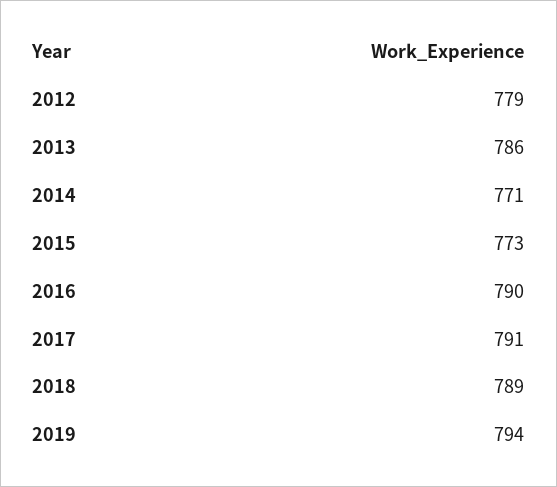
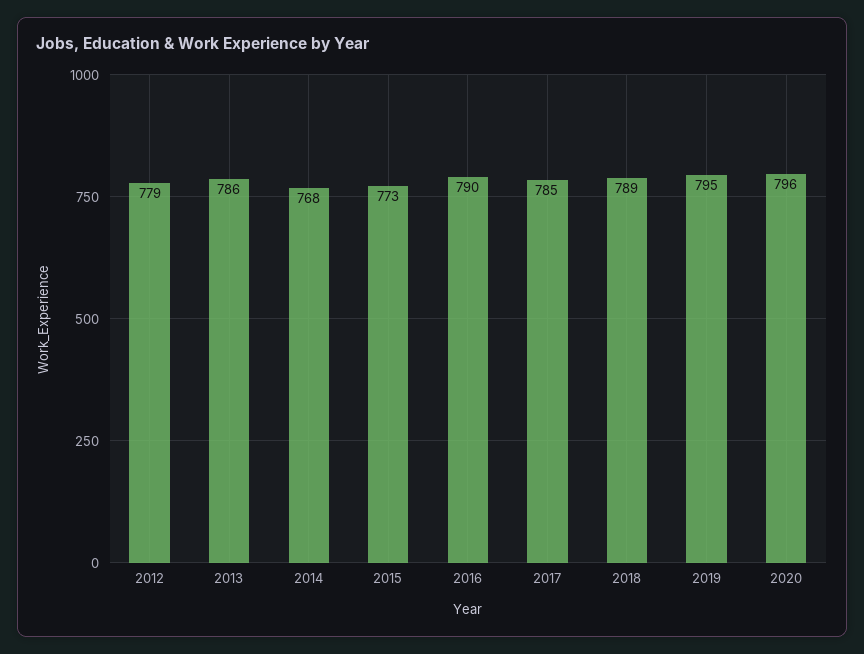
2014: 771 -> 768
2017: 791 -> 785
2019: 794 -> 795
2020: none -> 796

